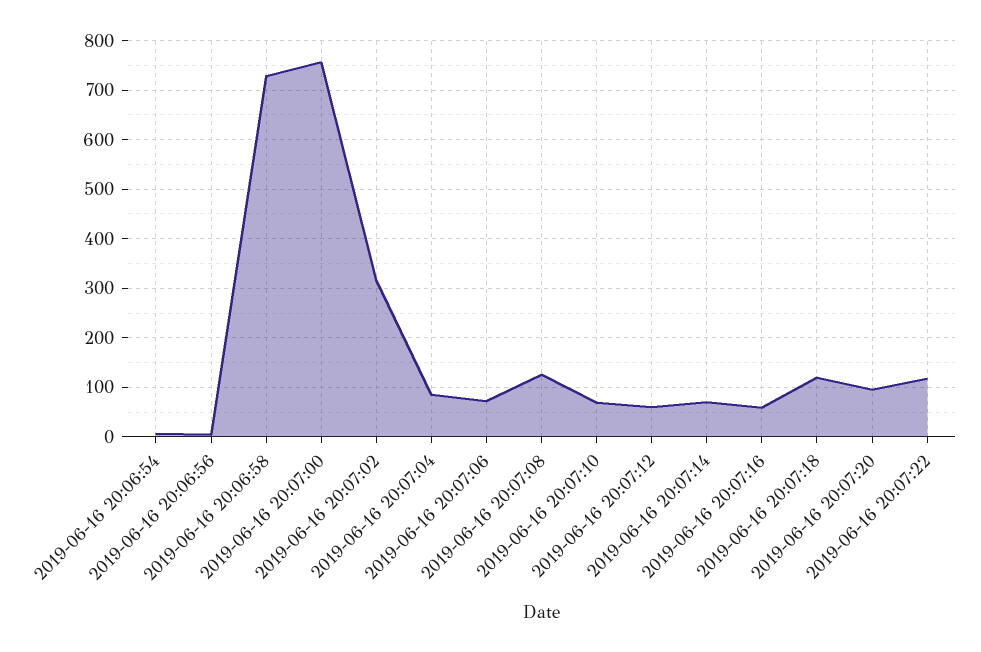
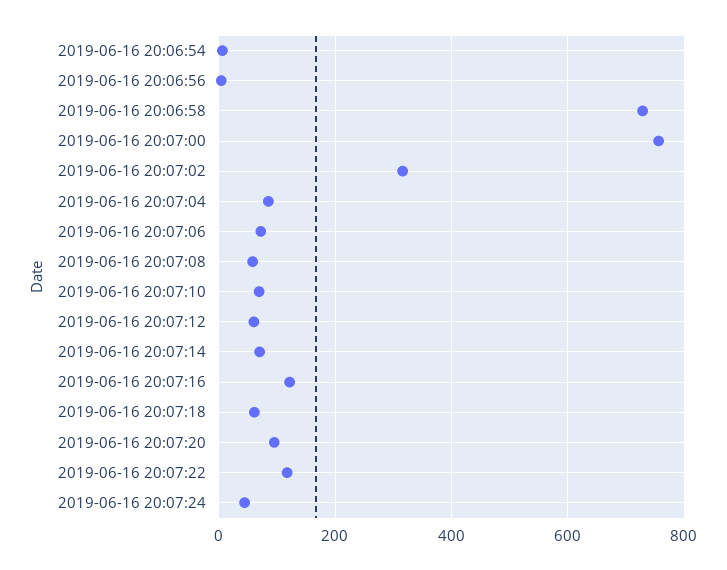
2019-06-16 20:07:08: 120 -> 60
2019-06-16 20:07:16: 60 -> 120
2019-06-16 20:07:18: 120 -> 60
2019-06-16 20:07:24: none -> 40

